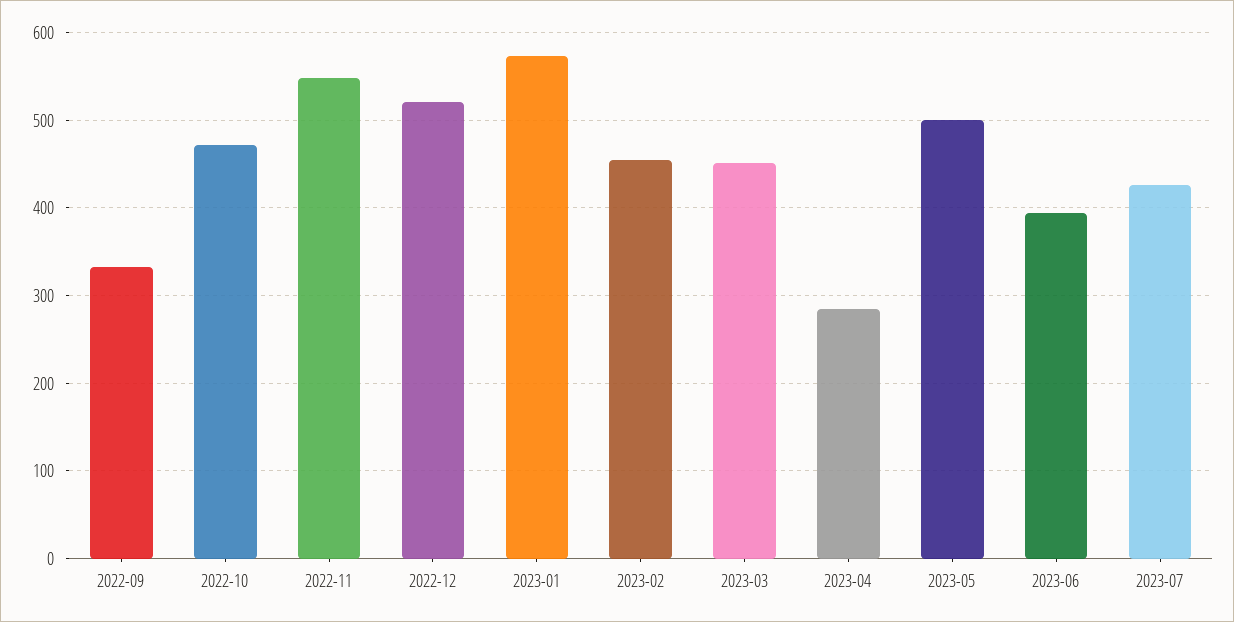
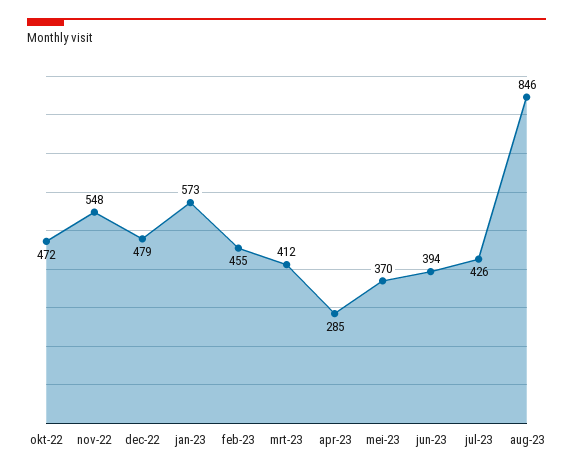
2022-09: 330 -> none
2022-12: 520 -> 479
2023-03: 450 -> 412
2023-05: 500 -> 370
aug-23: none -> 846

